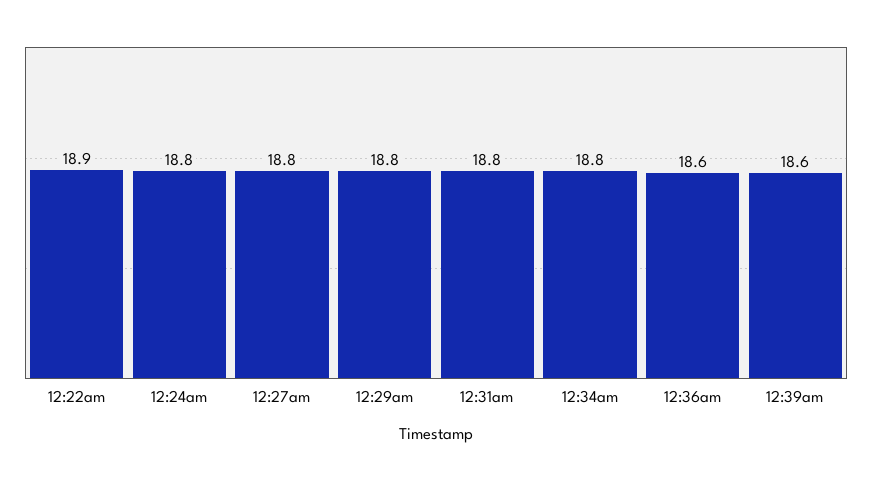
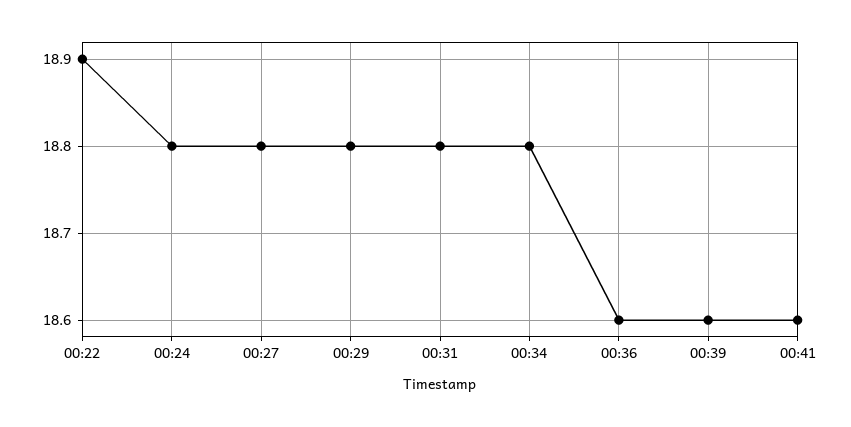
00:41: none -> 18.6

